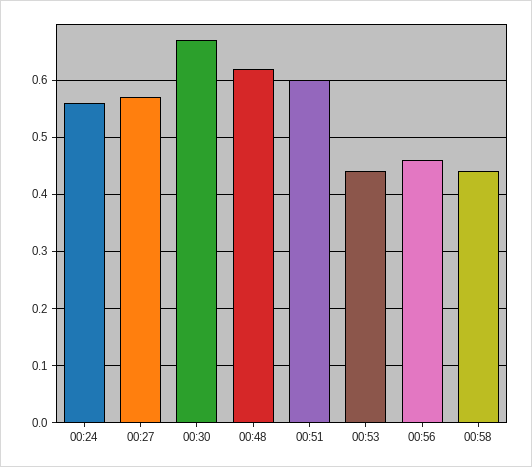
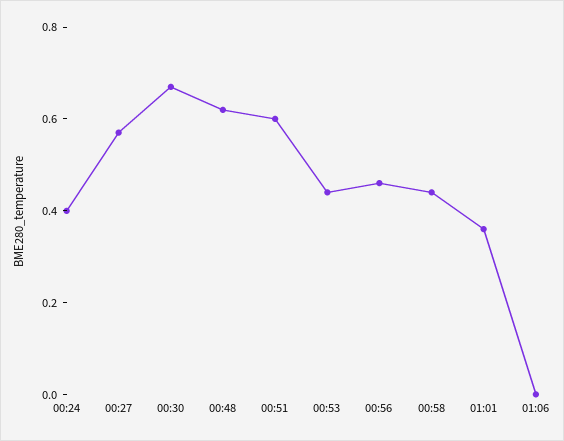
00:24: 0.55 -> 0.4
01:01: none -> 0.35
01:06: none -> 0

